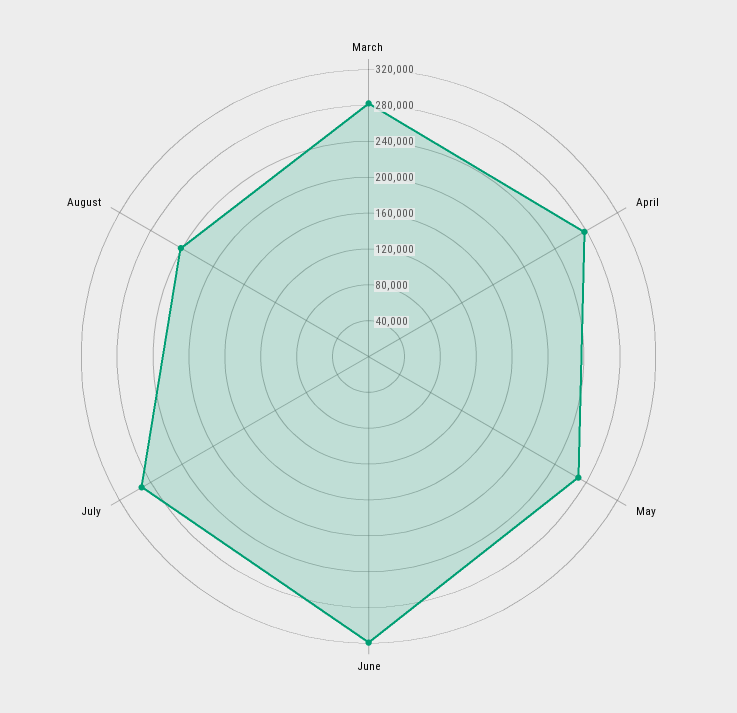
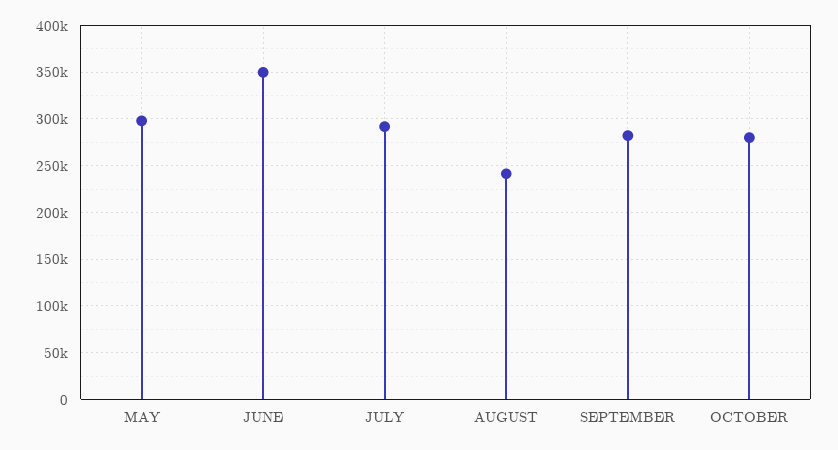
March: 280000 -> none
April: 280000 -> none
May: 270000 -> 300000
June: 320000 -> 350000
SEPTEMBER: none -> 280000
OCTOBER: none -> 280000

